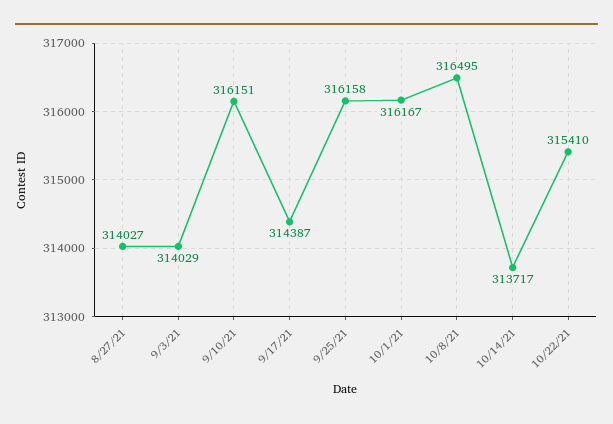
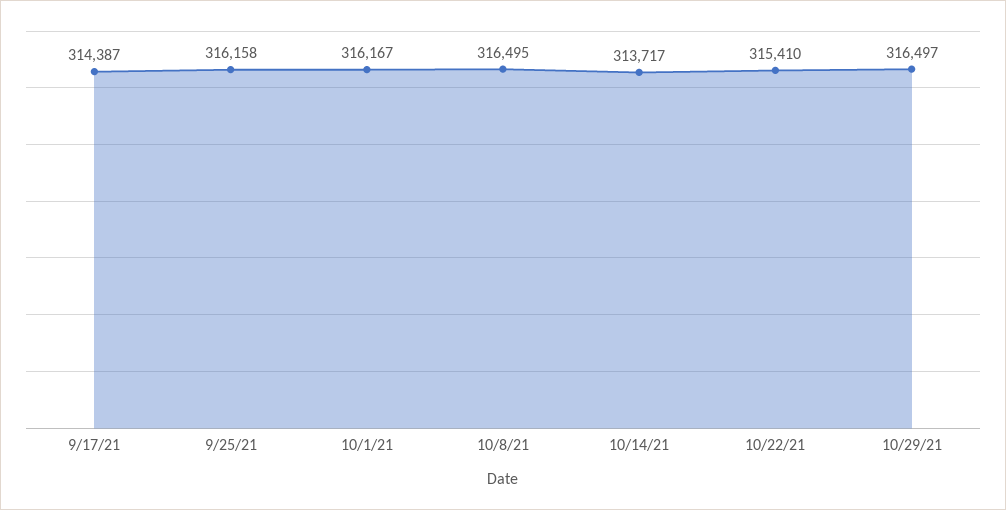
8/27/21: 314027 -> none
9/3/21: 314029 -> none
9/10/21: 316151 -> none
10/29/21: none -> 316497

